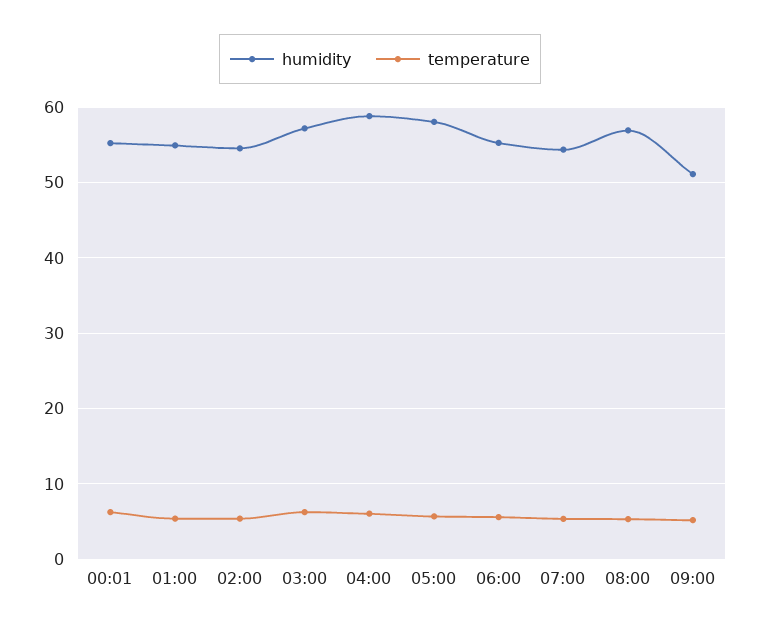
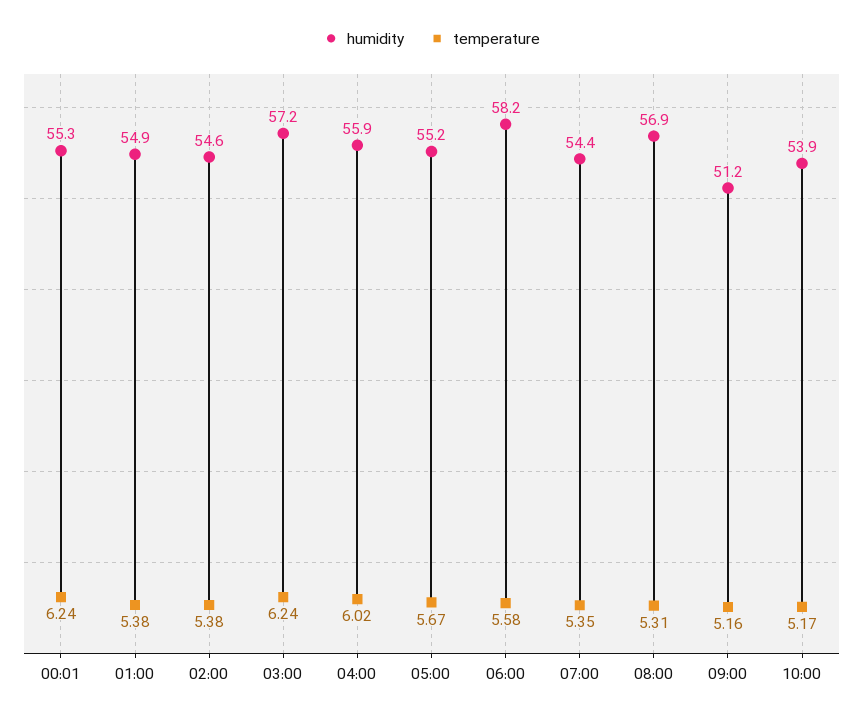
humidity, 04:00: 59 -> 55.9
humidity, 05:00: 58 -> 55.2
humidity, 06:00: 55 -> 58.2
humidity, 10:00: none -> 53.9
temperature, 10:00: none -> 5.17

